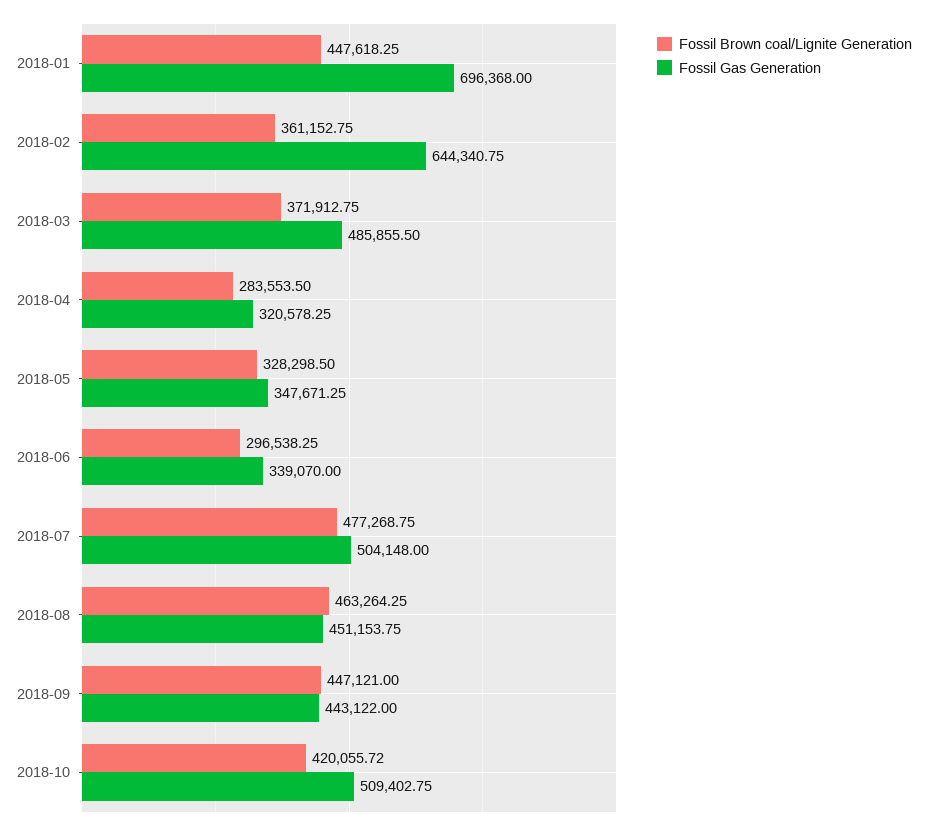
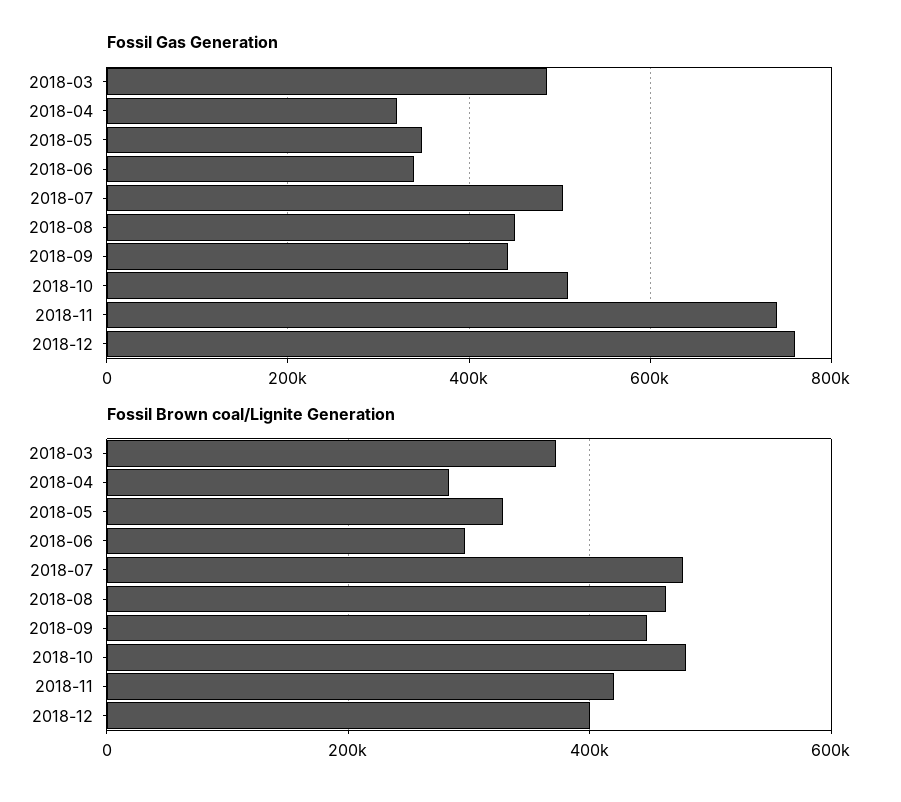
Fossil Brown coal/Lignite Generation, 2018-01: 447618.25 -> none
Fossil Gas Generation, 2018-01: 696368 -> none
Fossil Brown coal/Lignite Generation, 2018-02: 361152.75 -> none
Fossil Gas Generation, 2018-02: 644340.75 -> none
Fossil Brown coal/Lignite Generation, 2018-10: 420055.72 -> 480000
Fossil Gas Generation, 2018-11: none -> 740000
Fossil Gas Generation, 2018-12: none -> 760000
Fossil Brown coal/Lignite Generation, 2018-11: none -> 420000
Fossil Brown coal/Lignite Generation, 2018-12: none -> 400000

